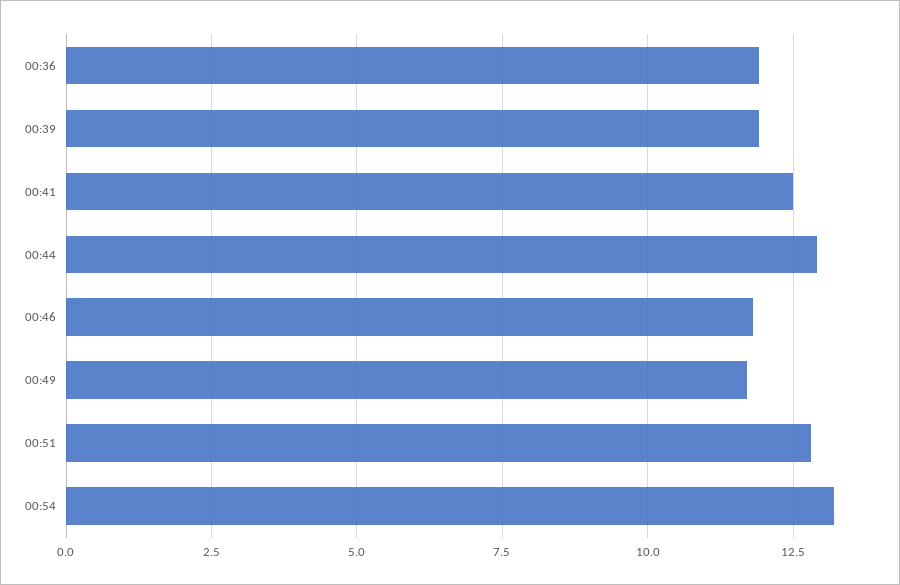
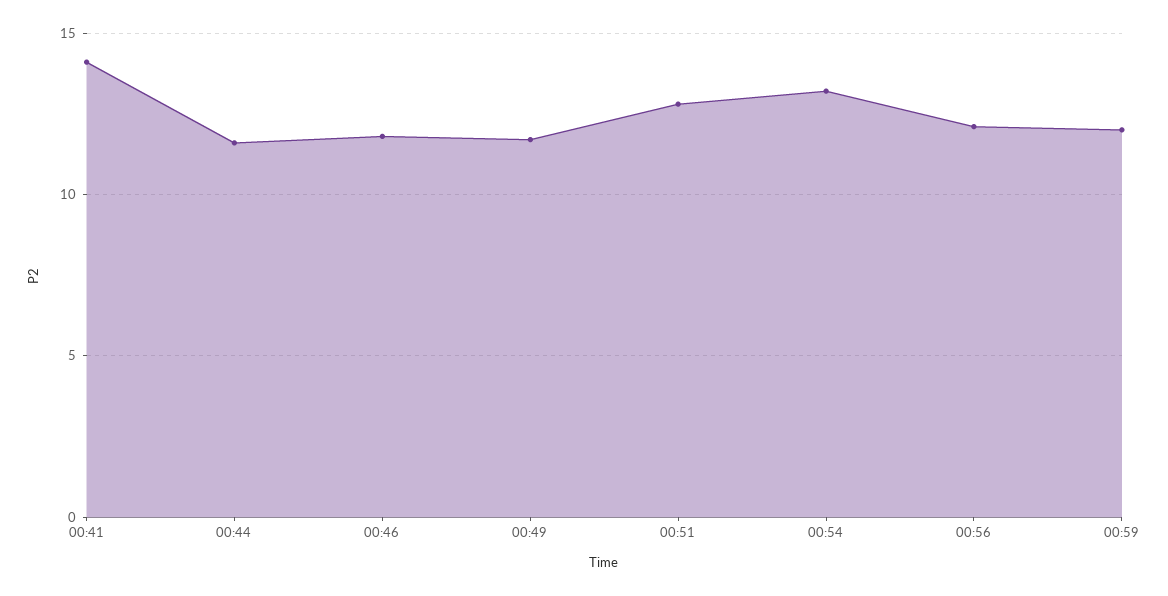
00:36: 12 -> none
00:39: 12 -> none
00:41: 12.5 -> 14
00:44: 13 -> 11.5
00:56: none -> 12
00:59: none -> 12

